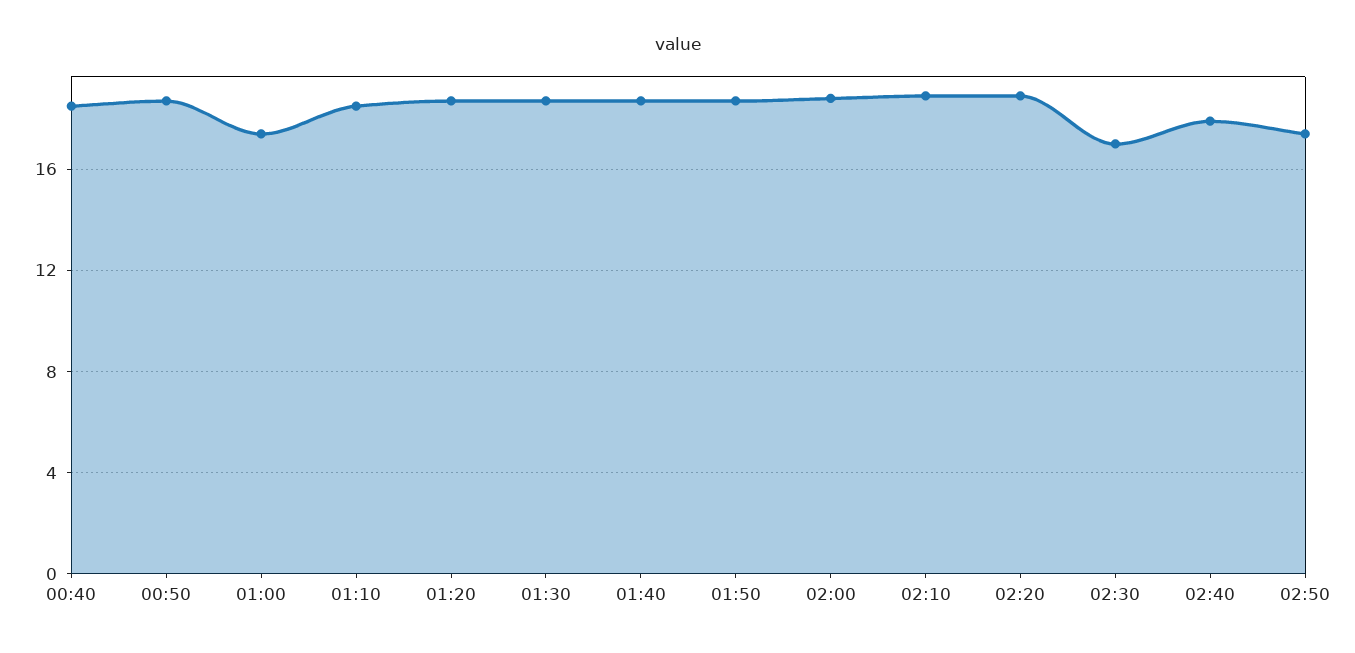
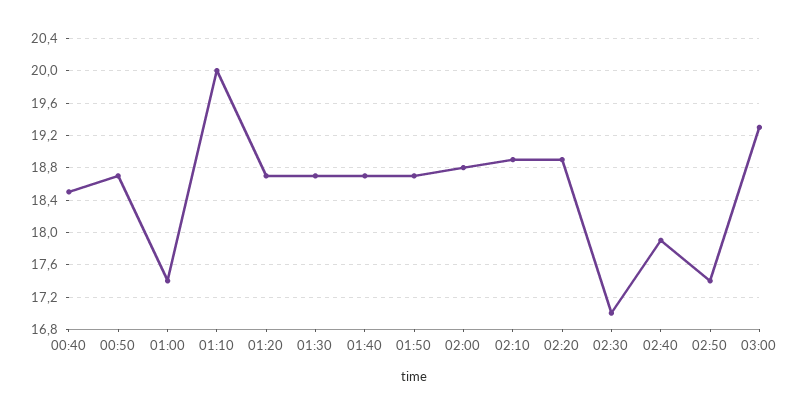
01:10: 18.5 -> 20
03:00: none -> 19.3

